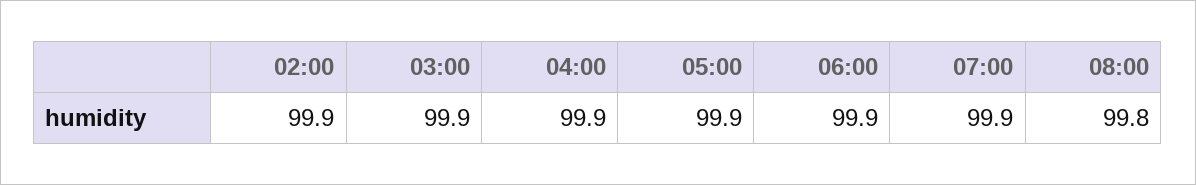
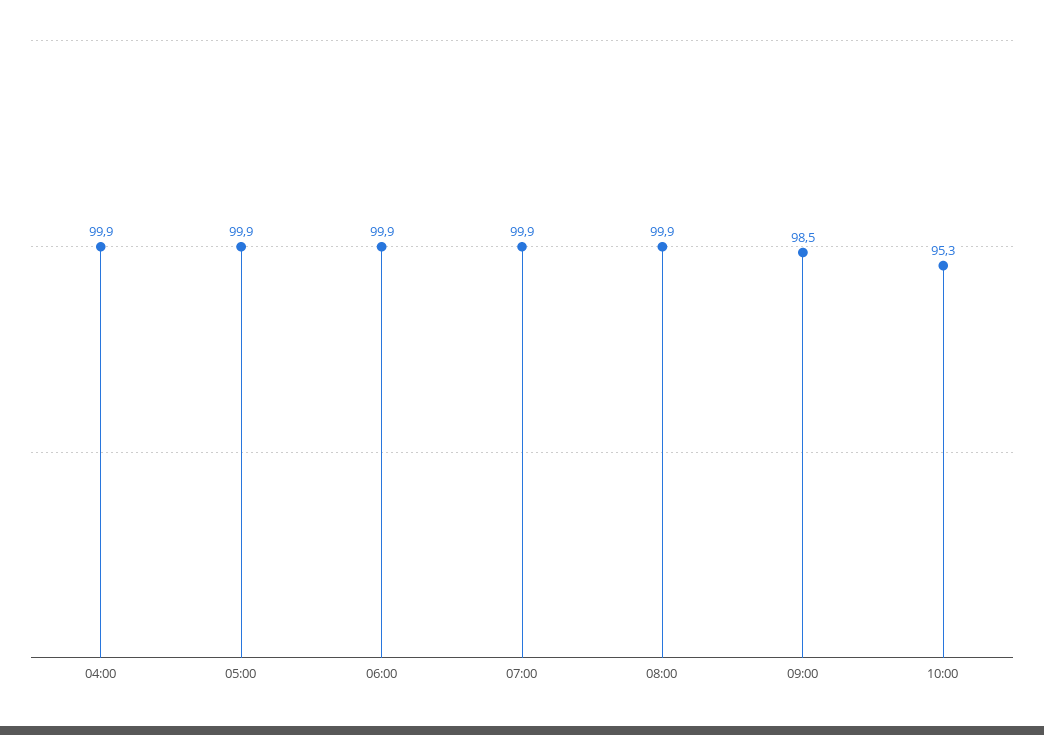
02:00: 99.9 -> none
03:00: 99.9 -> none
08:00: 99.8 -> 99.9
09:00: none -> 98.5
10:00: none -> 95.3

